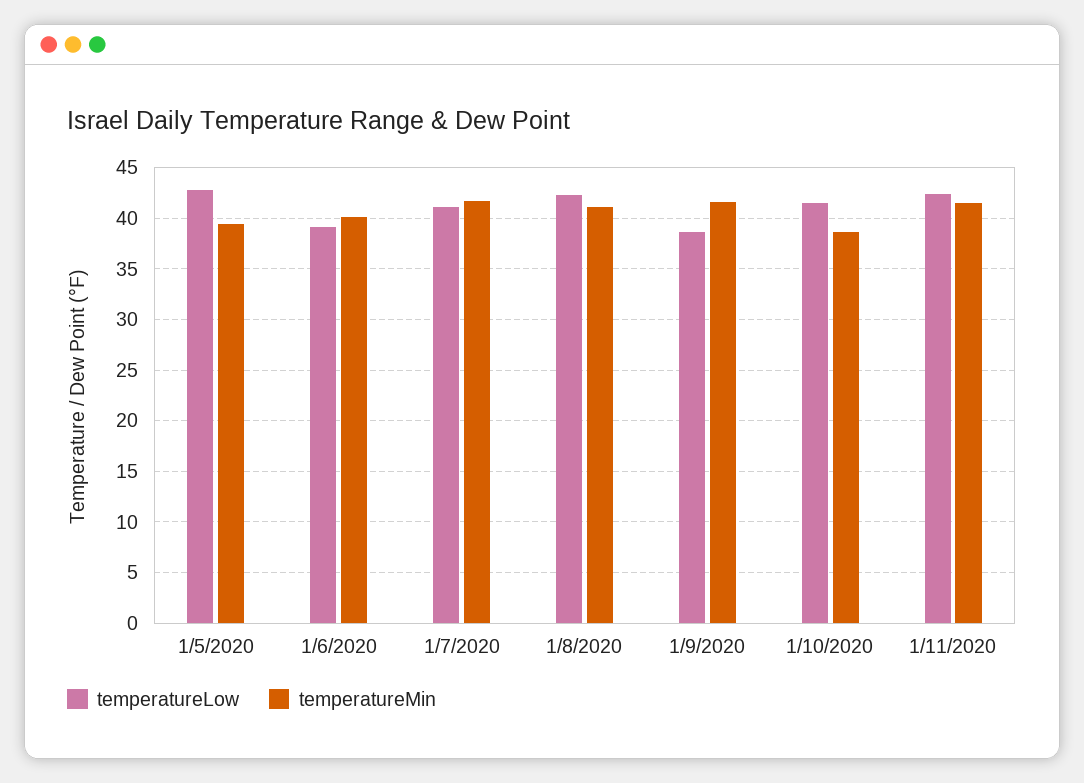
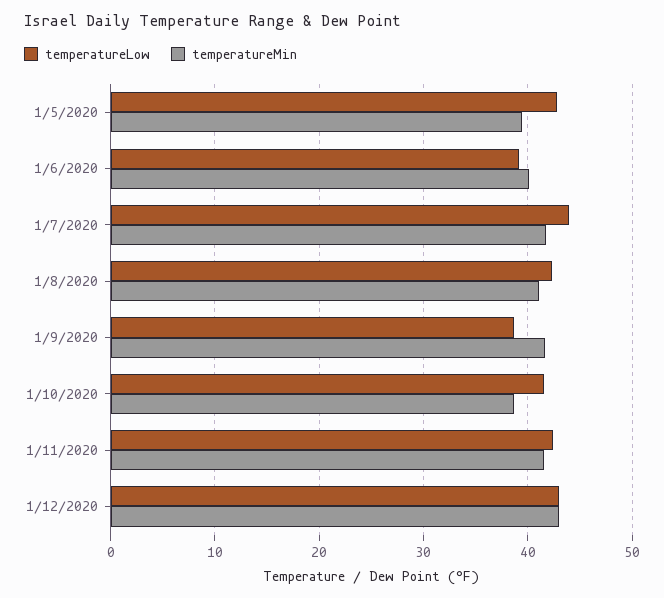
temperatureLow, 1/7/2020: 41 -> 44
temperatureLow, 1/12/2020: none -> 43
temperatureMin, 1/12/2020: none -> 43

